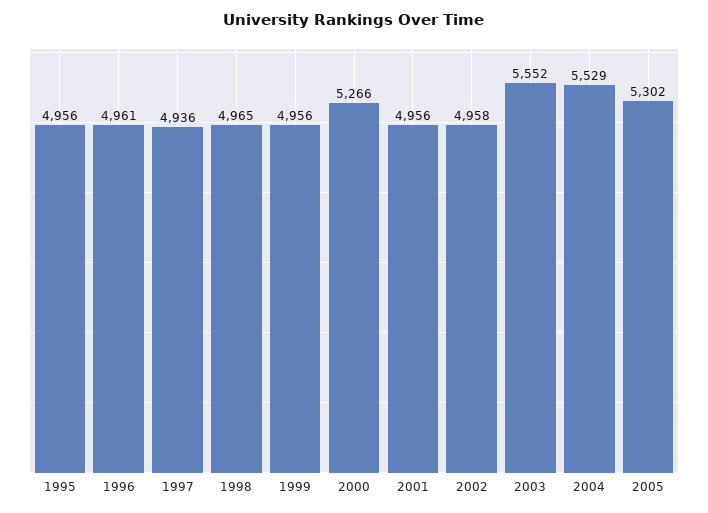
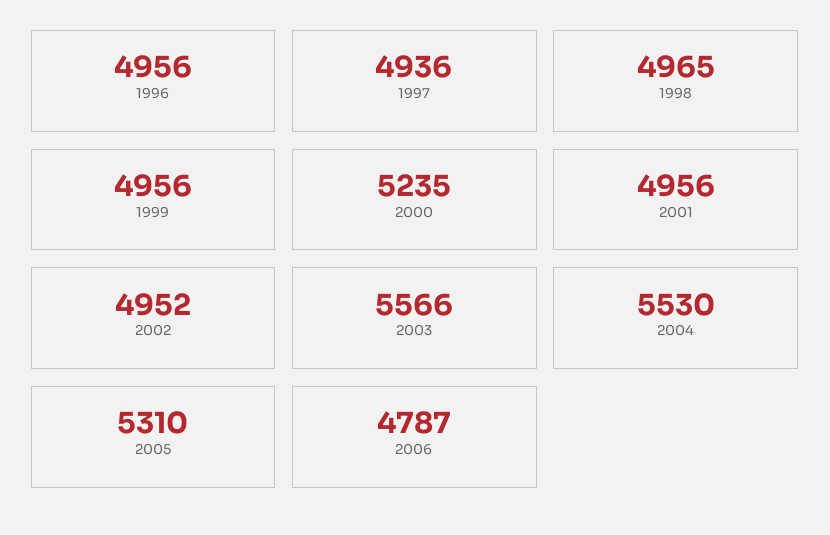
1995: 4956 -> none
1996: 4961 -> 4956
2000: 5266 -> 5235
2002: 4958 -> 4952
2003: 5552 -> 5566
2004: 5529 -> 5530
2005: 5302 -> 5310
2006: none -> 4787

